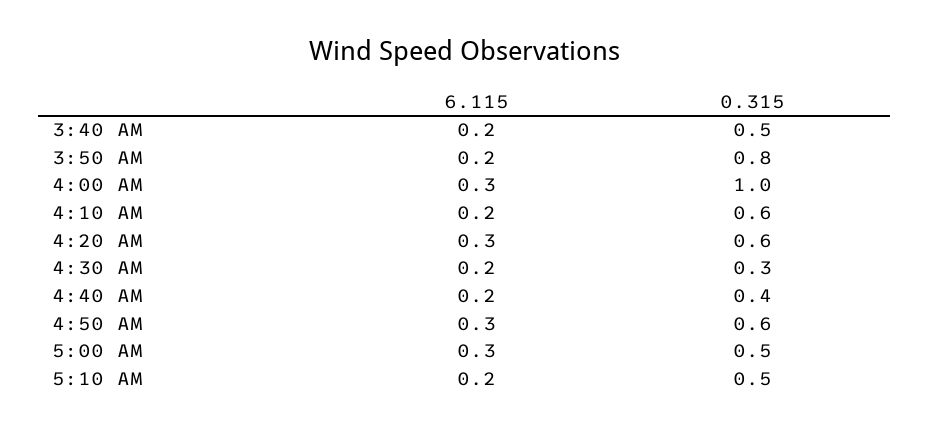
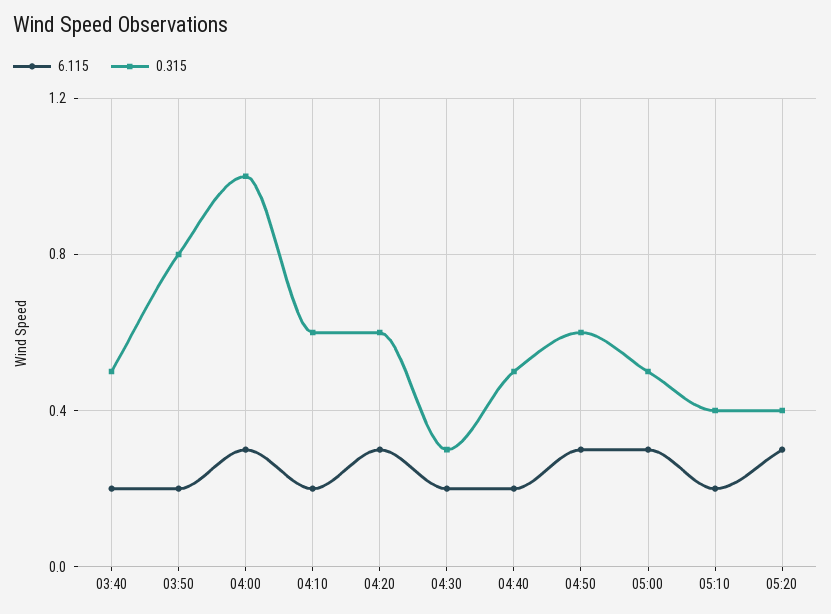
0.315, 4:40 AM: 0.4 -> 0.5
0.315, 5:10 AM: 0.5 -> 0.4
6.115, 05:20: none -> 0.3
0.315, 05:20: none -> 0.4

